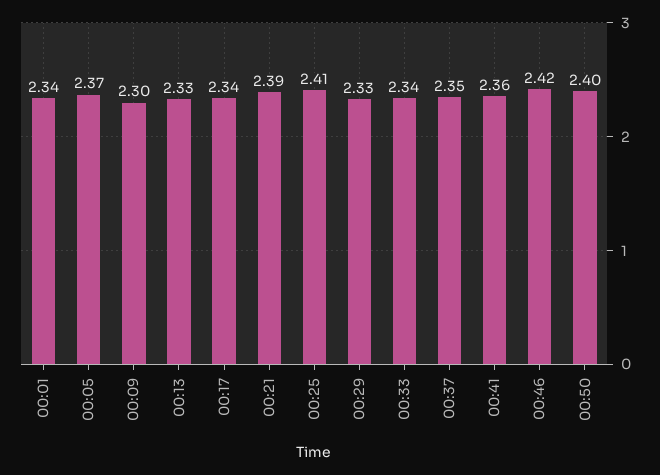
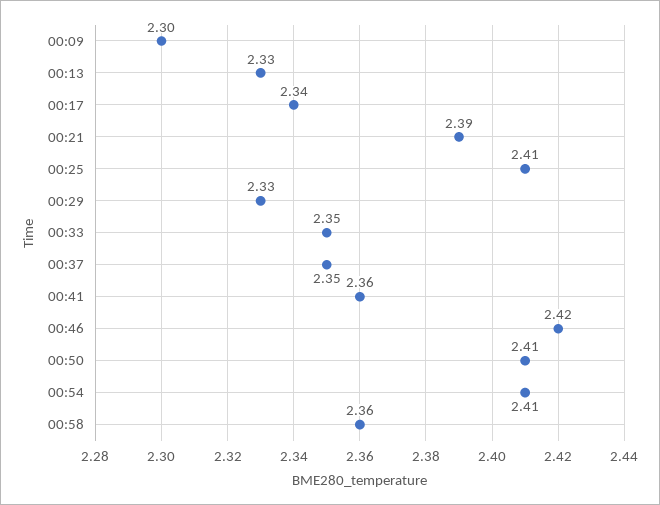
00:01: 2.34 -> none
00:05: 2.37 -> none
00:33: 2.34 -> 2.35
00:50: 2.4 -> 2.41
00:54: none -> 2.41
00:58: none -> 2.36

